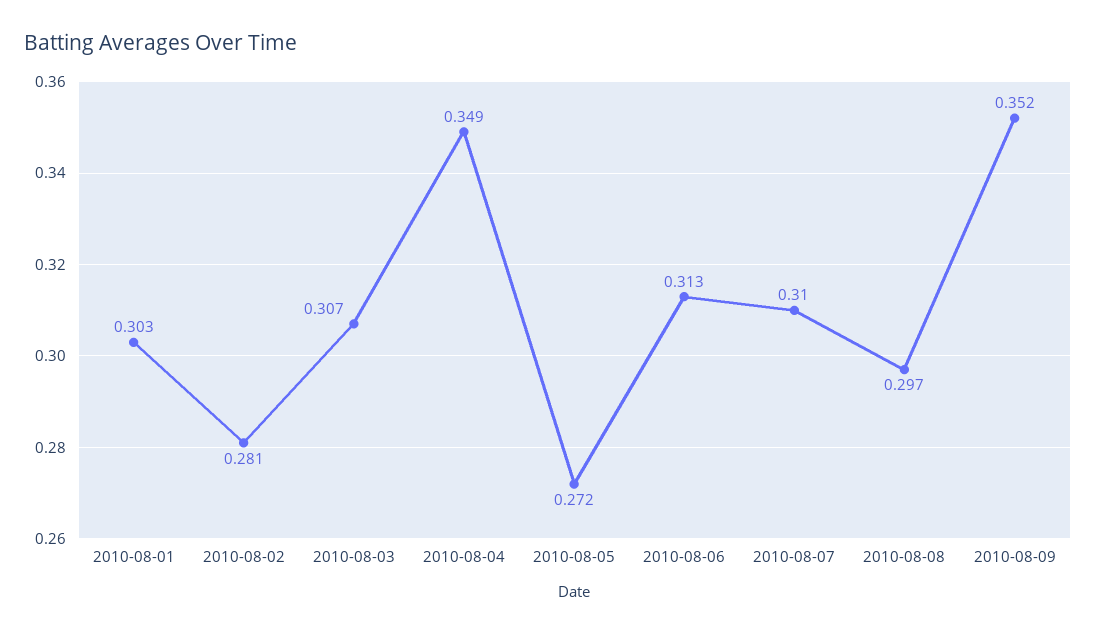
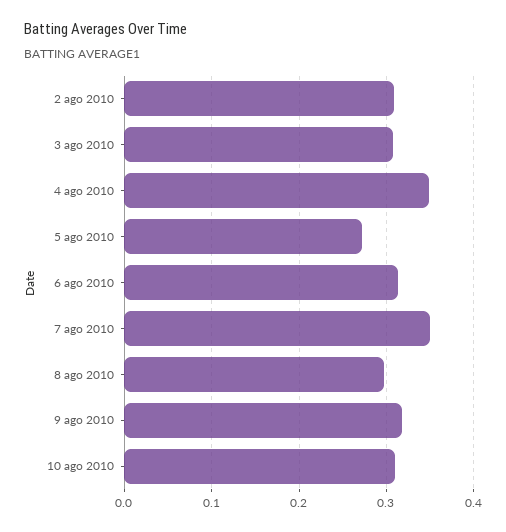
2010-08-01: 0.303 -> none
2010-08-02: 0.281 -> 0.31
2010-08-07: 0.31 -> 0.35
2010-08-09: 0.352 -> 0.32
10 ago 2010: none -> 0.31

